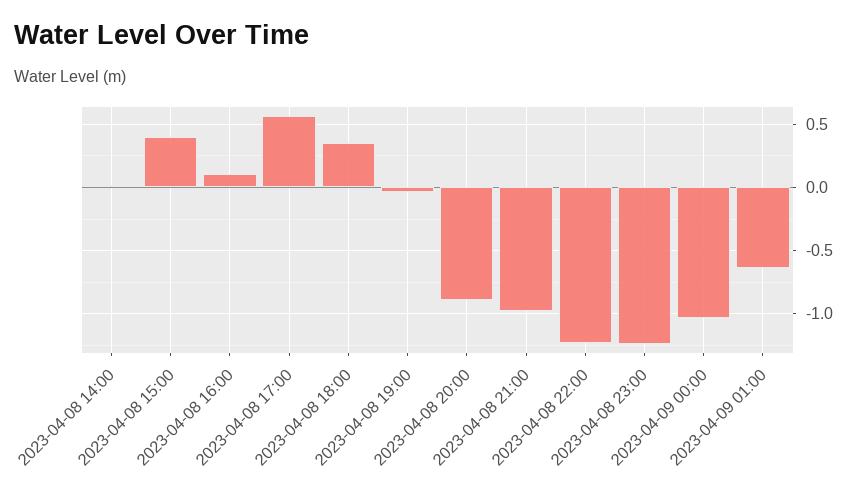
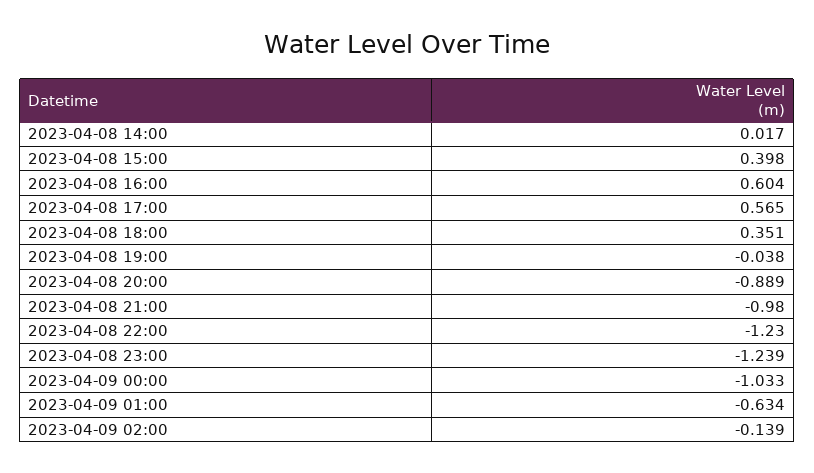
2023-04-08 16:00: 0.1 -> 0.604
2023-04-09 02:00: none -> -0.139

